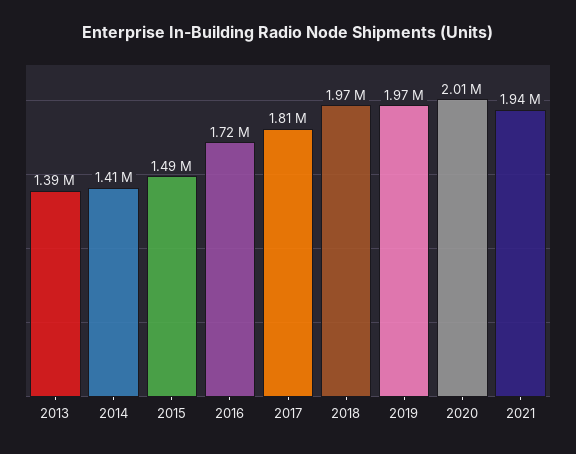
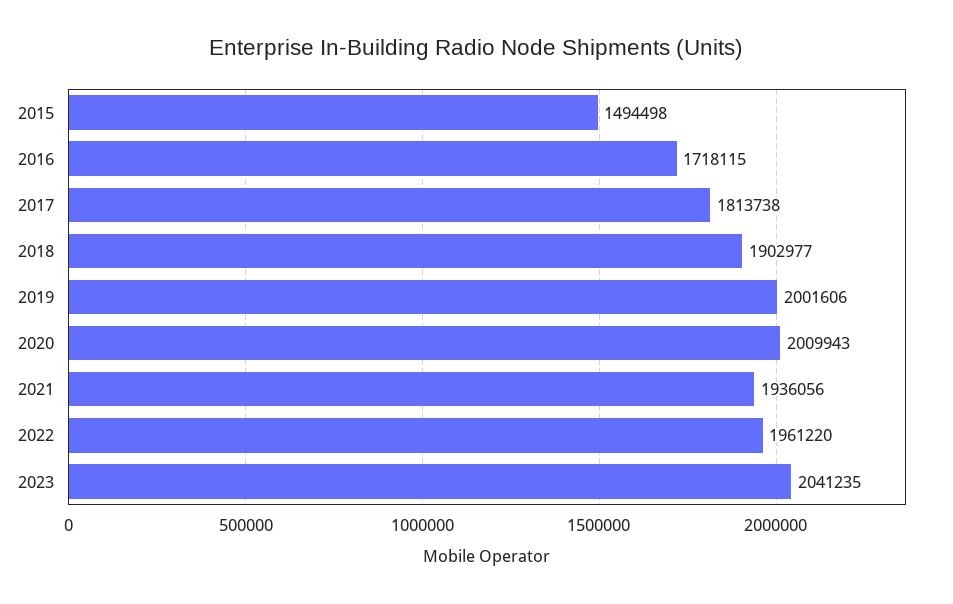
2013: 1390000 -> none
2014: 1410000 -> none
2018: 1970000 -> 1902977
2019: 1970000 -> 2001606
2022: none -> 1961220
2023: none -> 2041235

